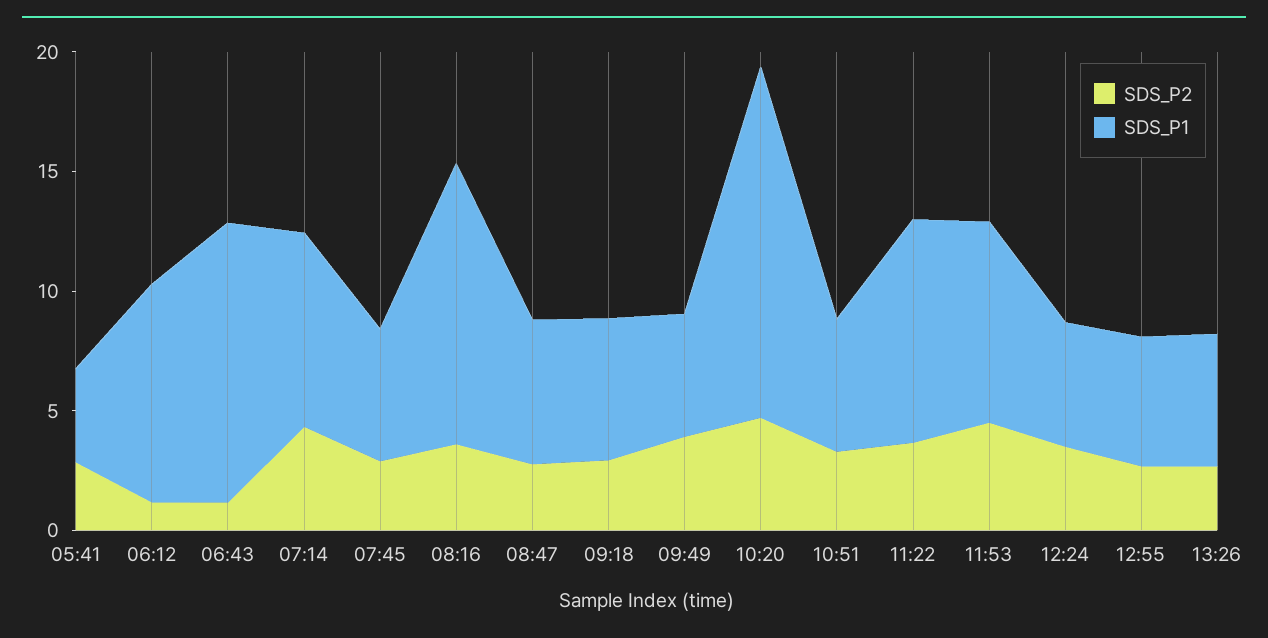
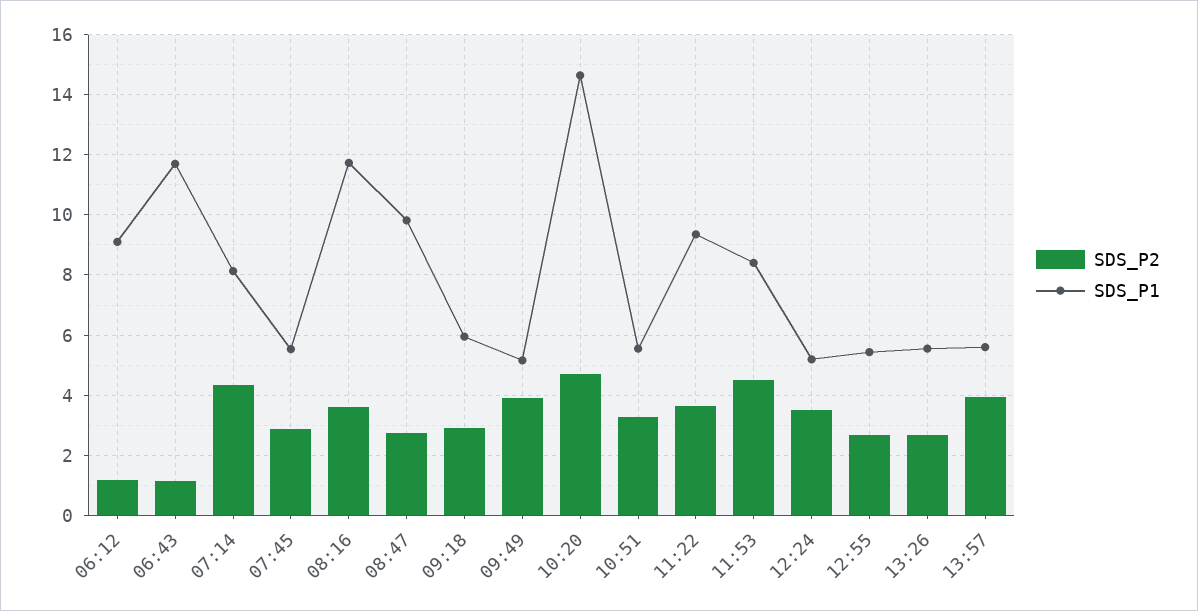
SDS_P2, 05:41: 3 -> none
SDS_P1, 05:41: 4 -> none
SDS_P1, 08:47: 6 -> 9.8
SDS_P2, 13:57: none -> 4
SDS_P1, 13:57: none -> 5.6

